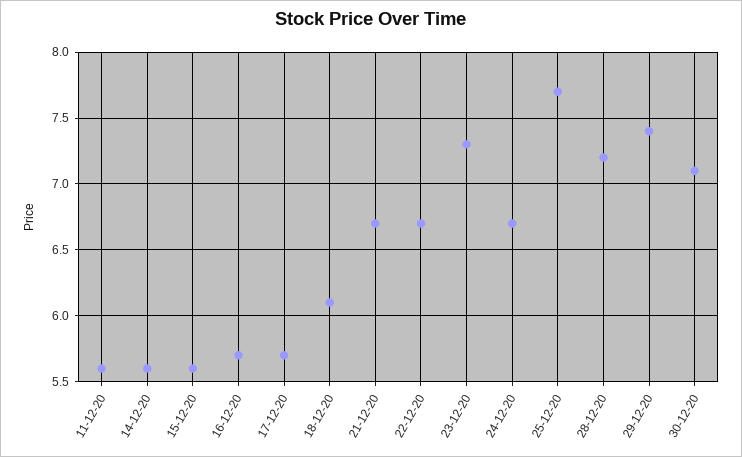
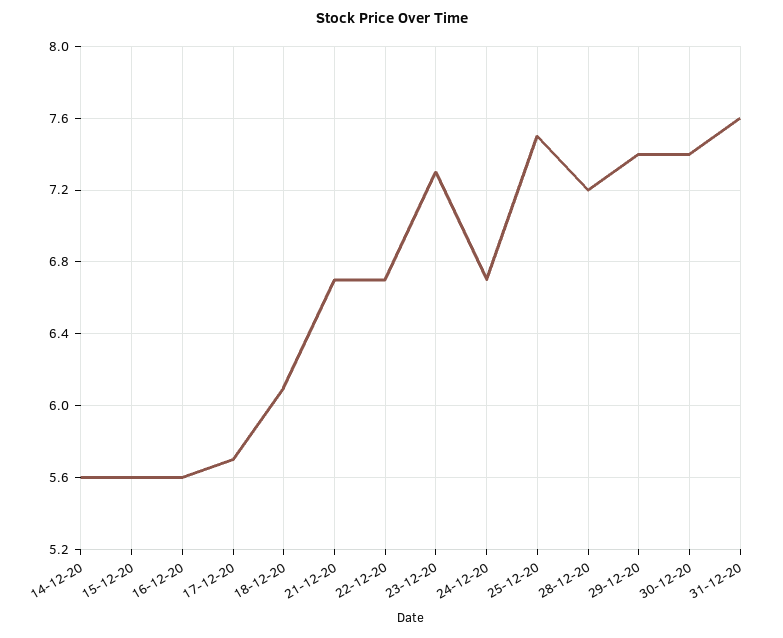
11-12-20: 5.6 -> none
16-12-20: 5.7 -> 5.6
25-12-20: 7.7 -> 7.5
30-12-20: 7.1 -> 7.4
31-12-20: none -> 7.6

